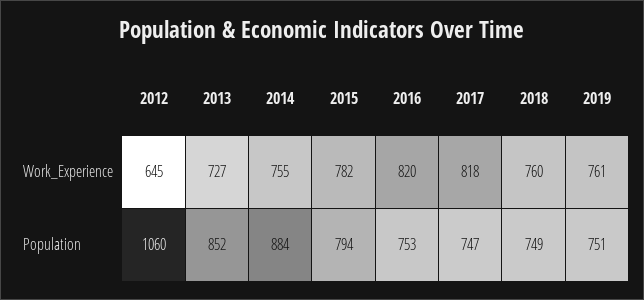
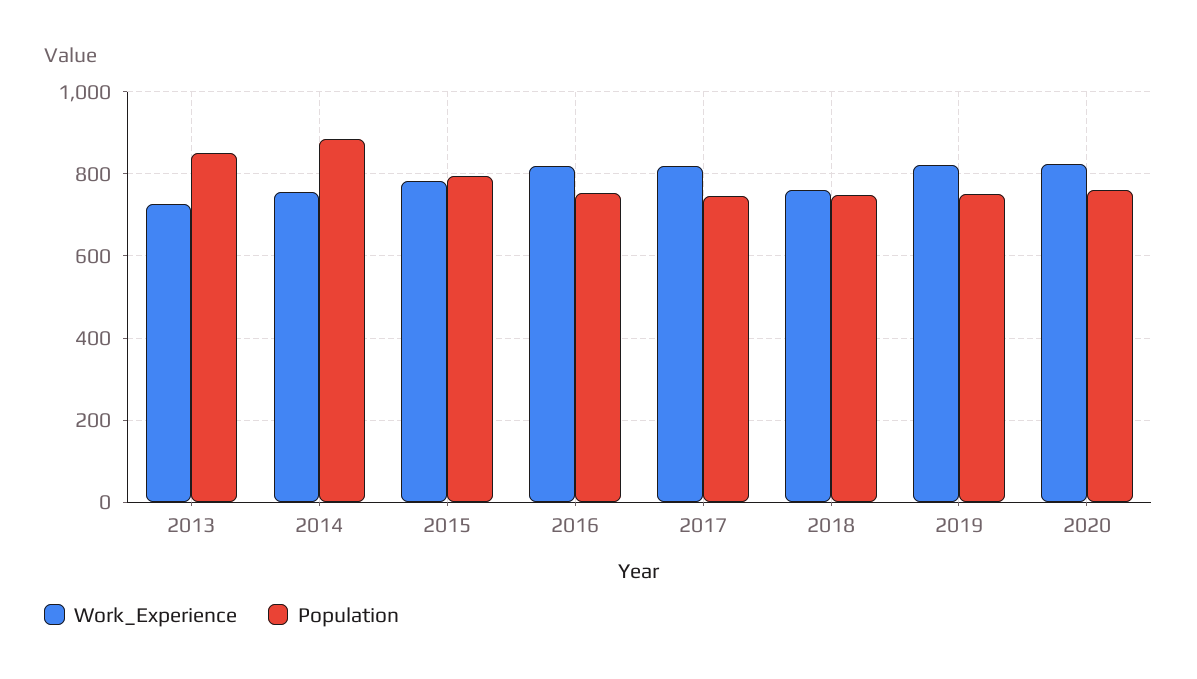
Work_Experience, 2012: 645 -> none
Work_Experience, 2019: 761 -> 820
Population, 2012: 1060 -> none
Work_Experience, 2020: none -> 820
Population, 2020: none -> 760

